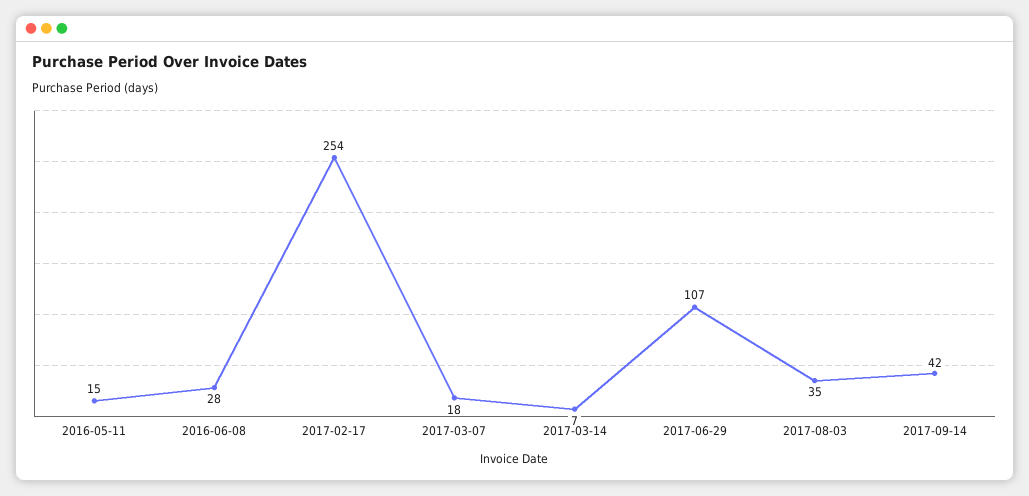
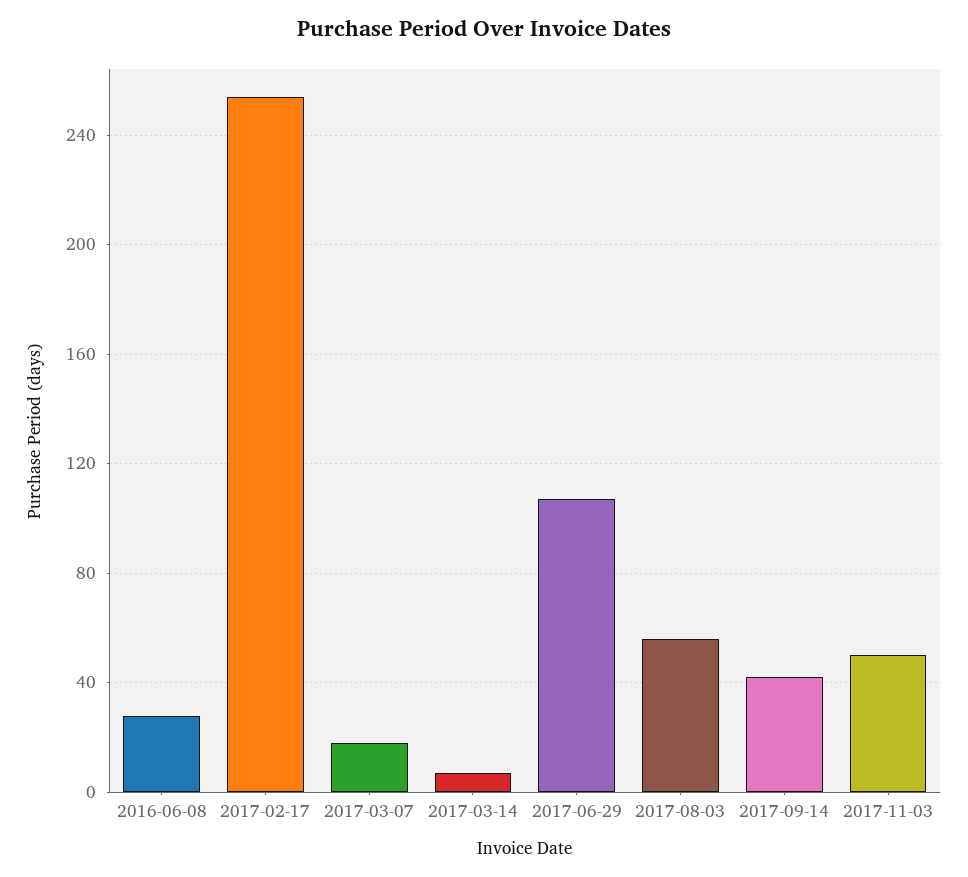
2016-05-11: 15 -> none
2017-08-03: 35 -> 55
2017-11-03: none -> 50

